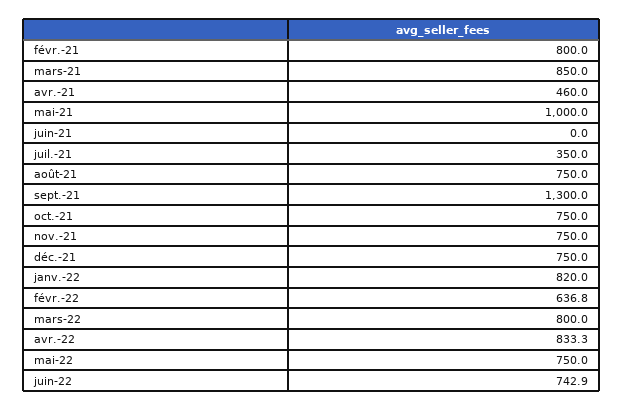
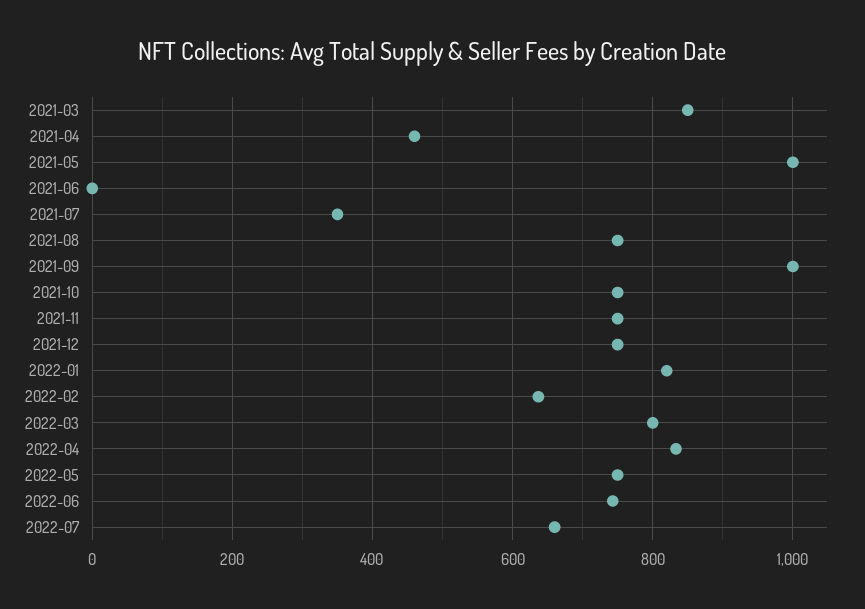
févr.-21: 800 -> none
sept.-21: 1300 -> 1000
2022-07: none -> 660

